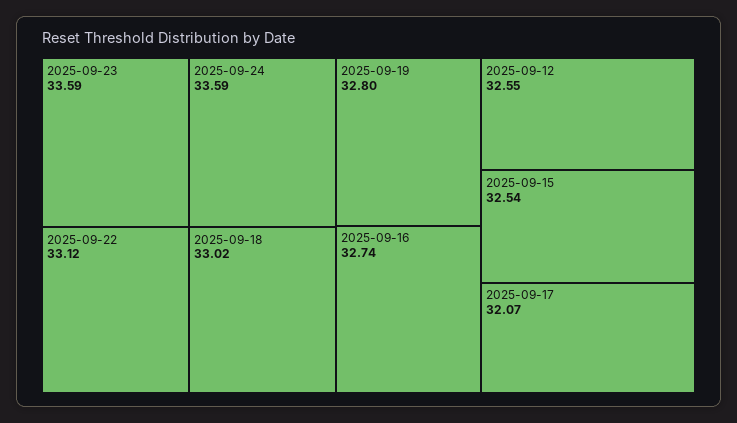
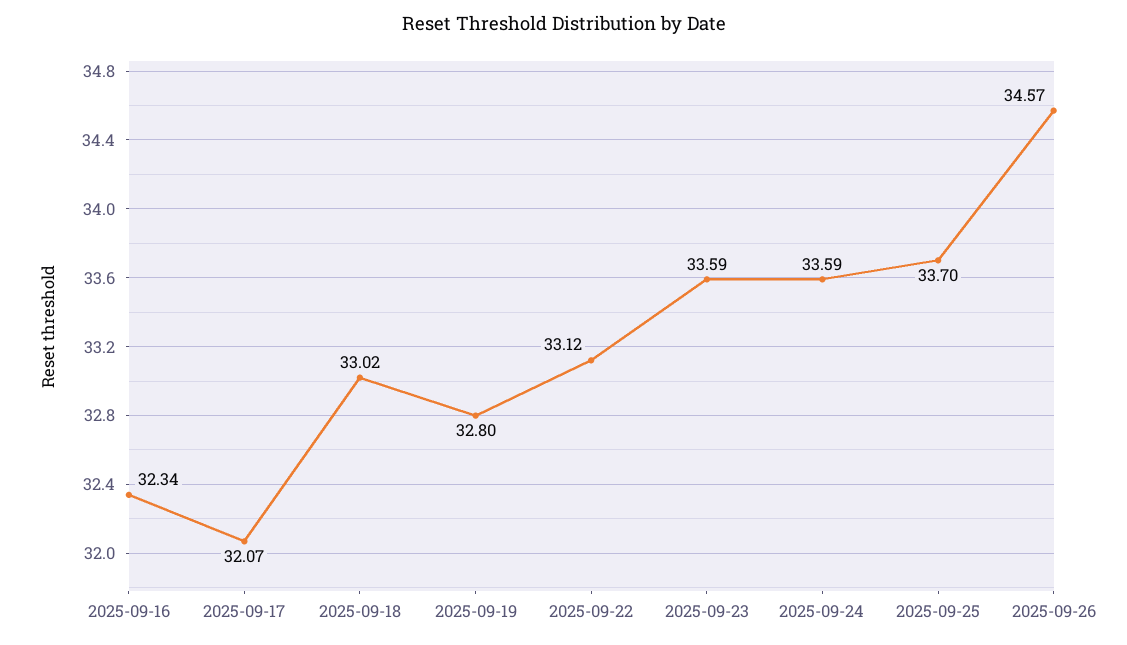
2025-09-16: 32.74 -> 32.34
2025-09-12: 32.55 -> none
2025-09-15: 32.54 -> none
2025-09-25: none -> 33.7
2025-09-26: none -> 34.57

